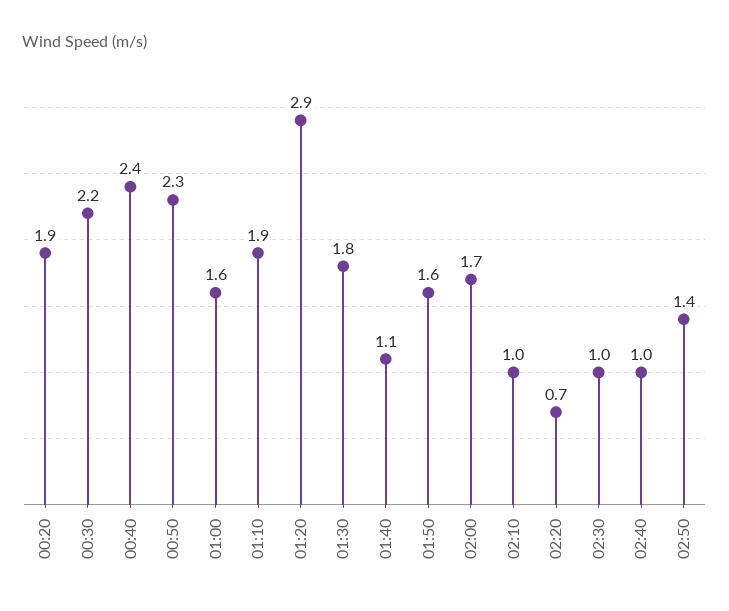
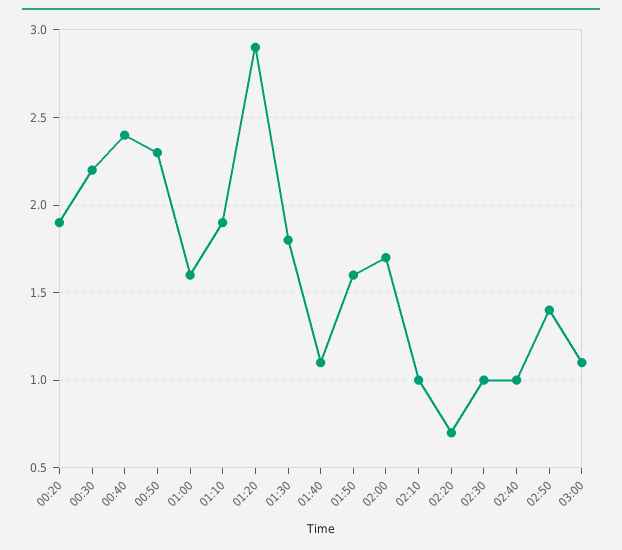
03:00: none -> 1.1

